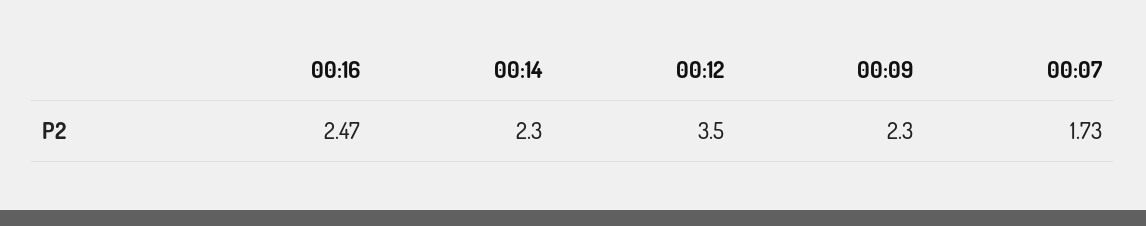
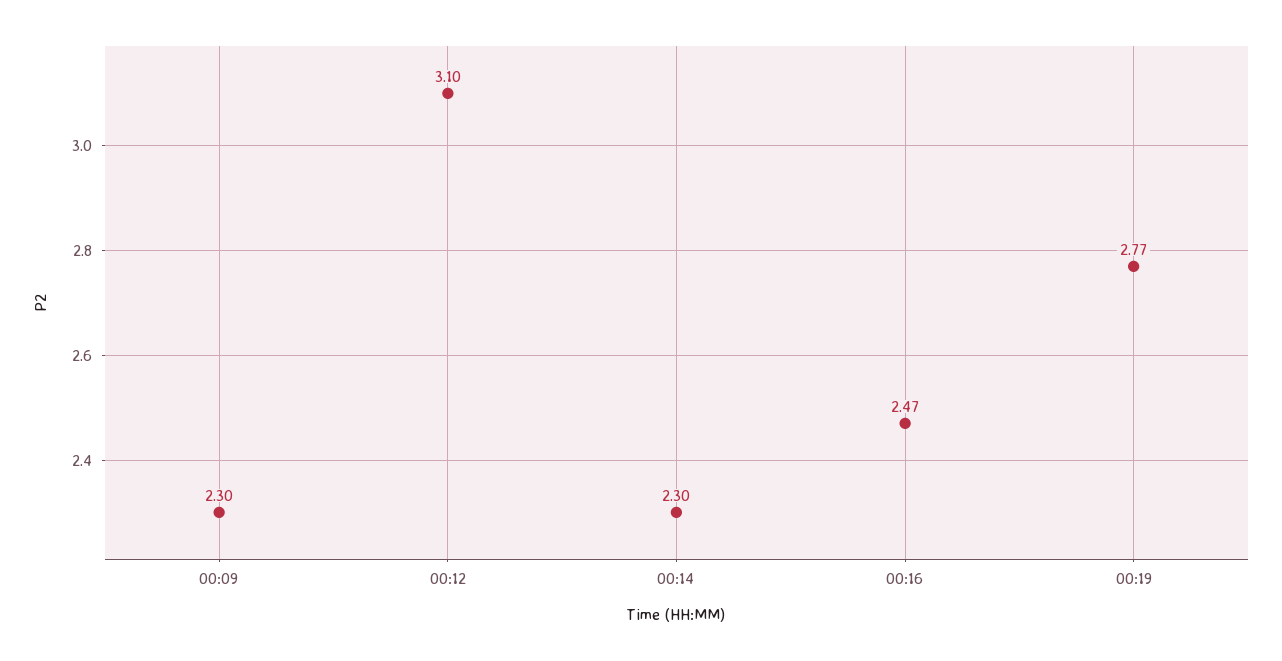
00:12: 3.5 -> 3.1
00:07: 1.73 -> none
00:19: none -> 2.77

